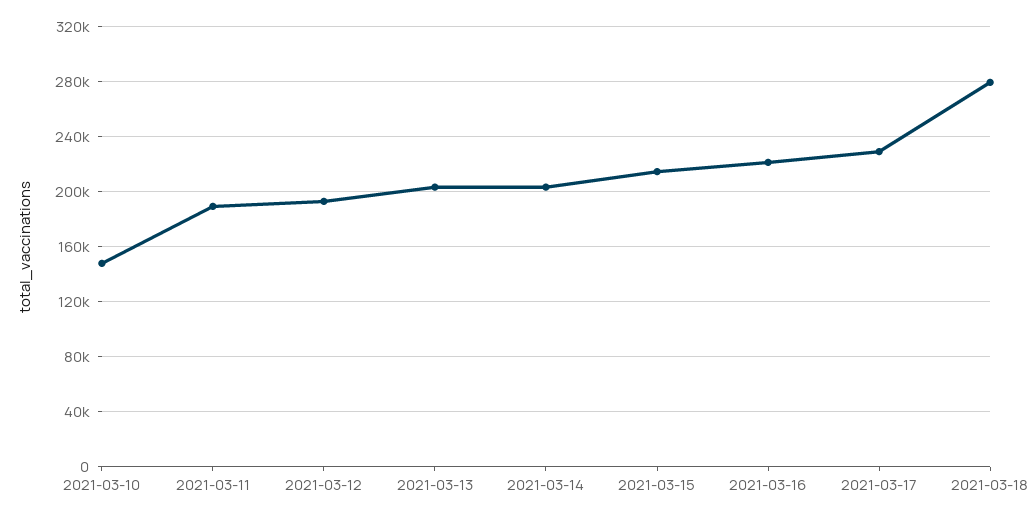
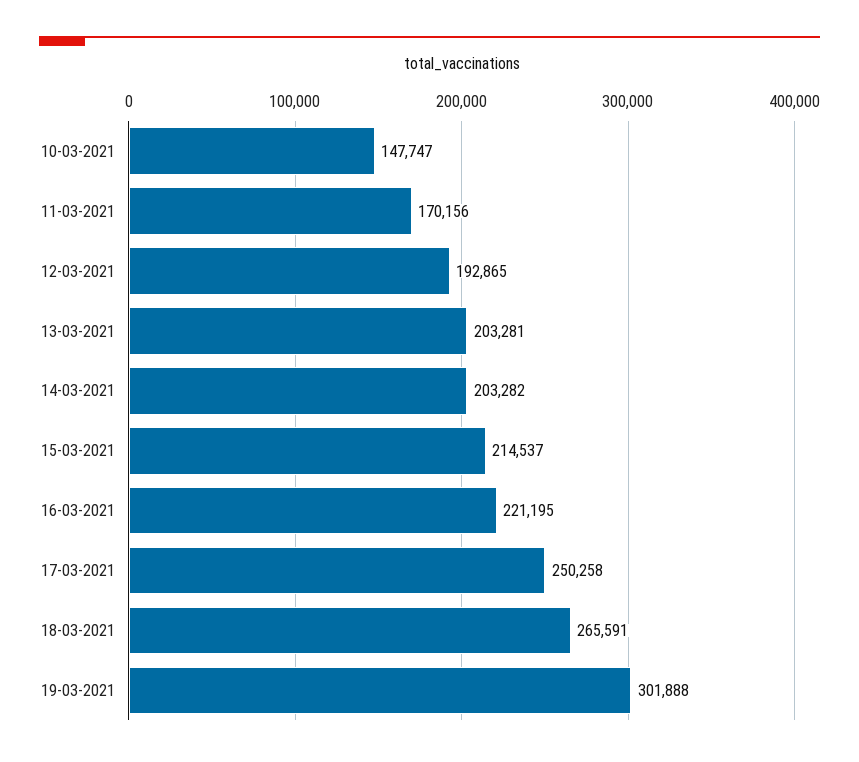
2021-03-11: 190000 -> 170156
2021-03-17: 230000 -> 250258
2021-03-18: 280000 -> 265591
19-03-2021: none -> 301888

